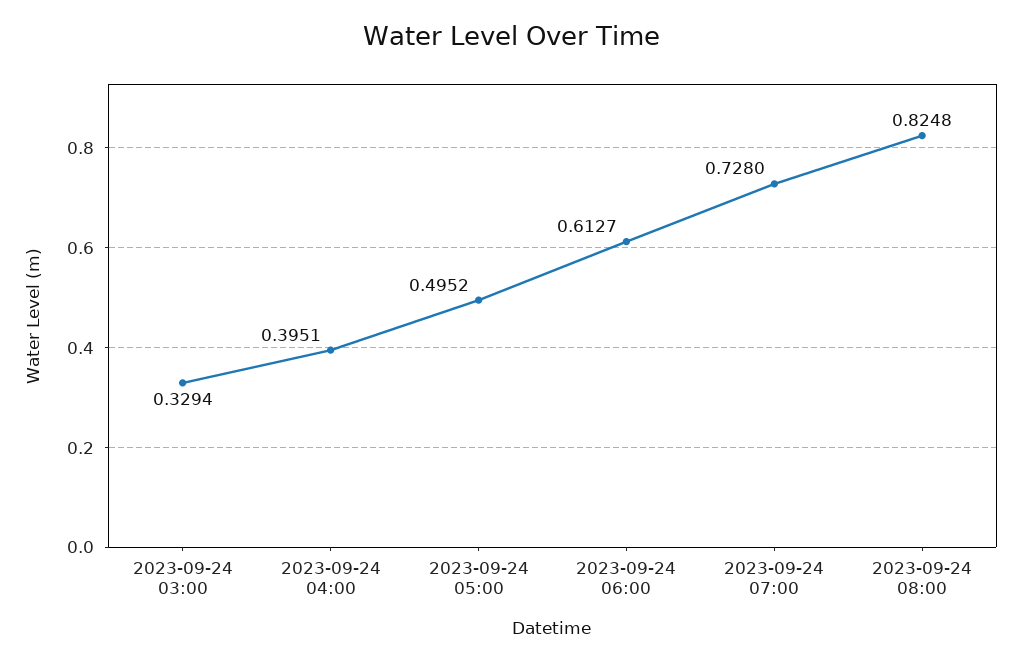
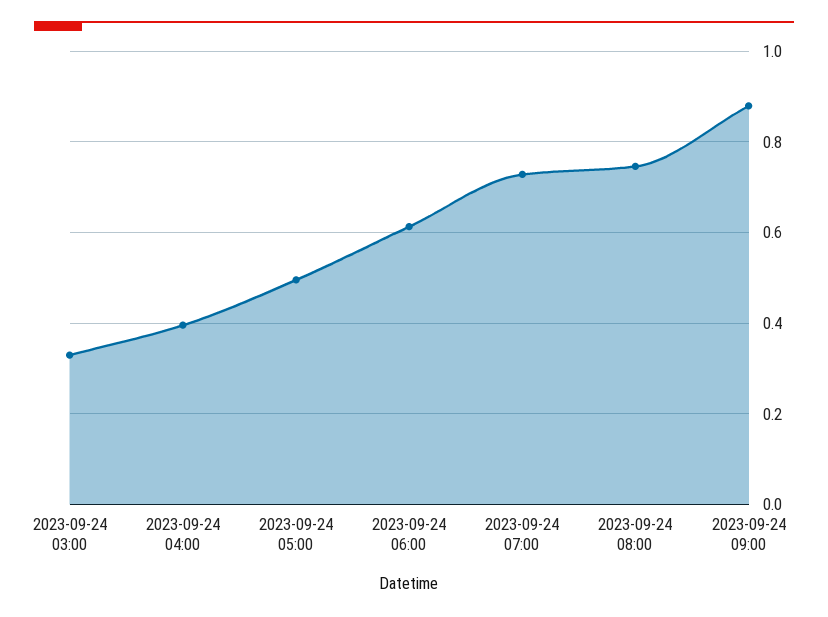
2023-09-24 08:00: 0.8248 -> 0.74
2023-09-24 09:00: none -> 0.88

